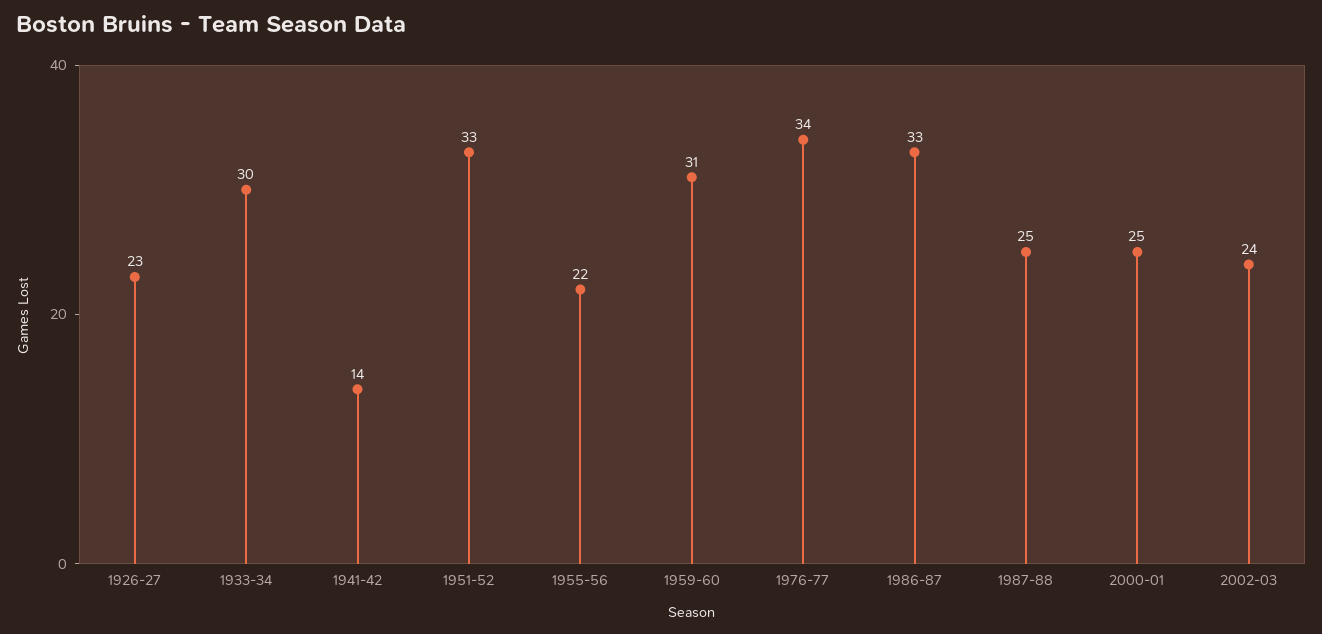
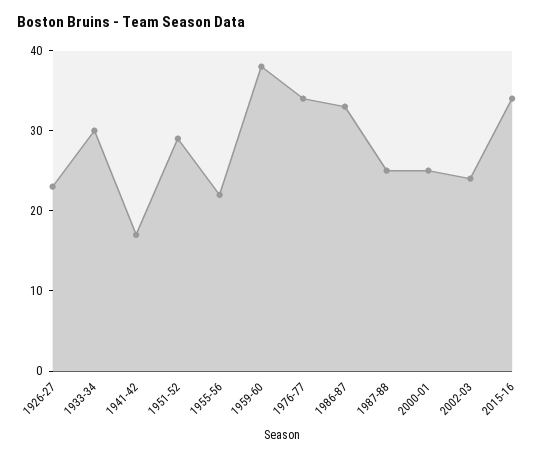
1941-42: 14 -> 17
1951-52: 33 -> 29
1959-60: 31 -> 38
2015-16: none -> 34

